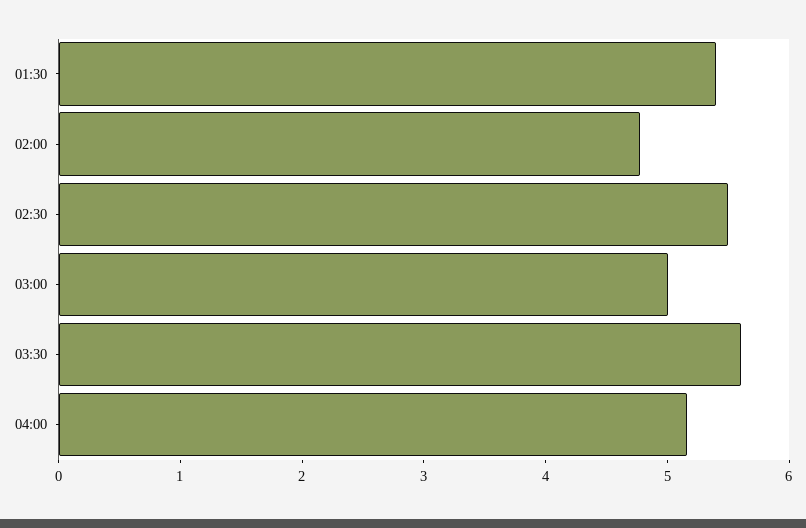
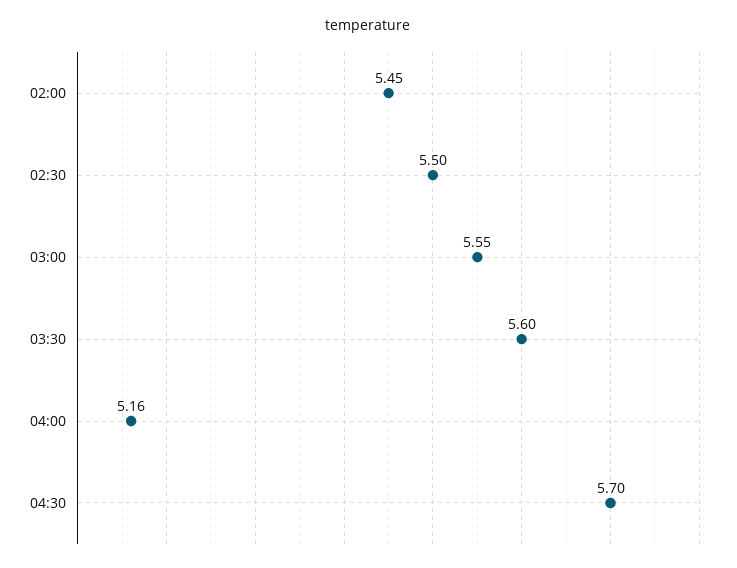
01:30: 5.4 -> none
02:00: 4.8 -> 5.45
03:00: 5 -> 5.55
04:30: none -> 5.7

